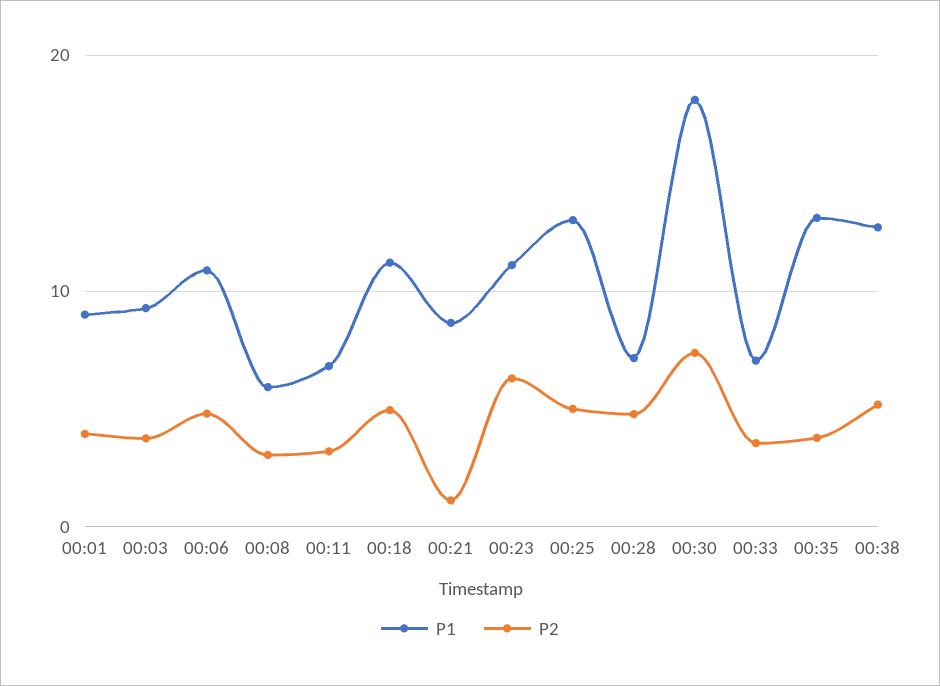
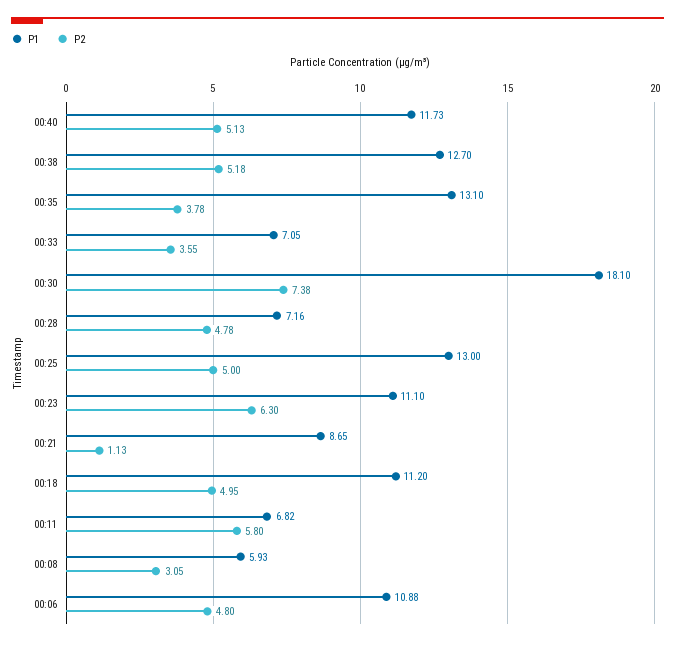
P1, 00:01: 9 -> none
P2, 00:01: 4 -> none
P1, 00:03: 9 -> none
P2, 00:03: 4 -> none
P2, 00:11: 3 -> 5.8
P1, 00:40: none -> 11.73
P2, 00:40: none -> 5.13

